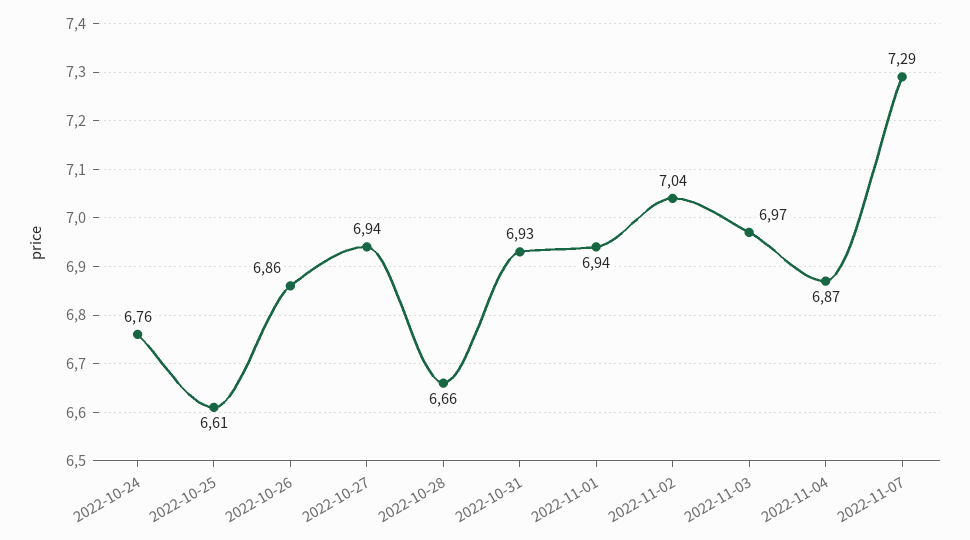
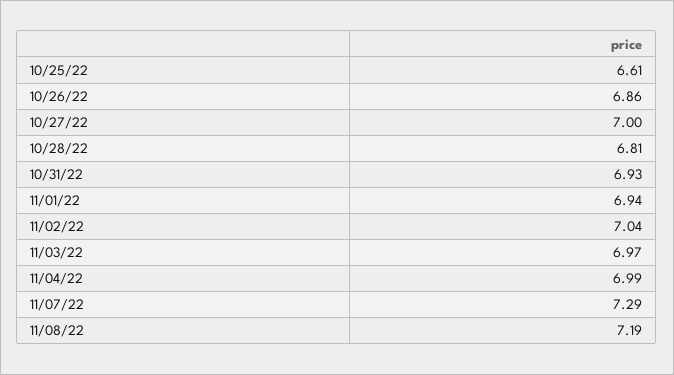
2022-10-24: 6.76 -> none
2022-10-27: 6.94 -> 7
2022-10-28: 6.66 -> 6.81
2022-11-04: 6.87 -> 6.99
11/08/22: none -> 7.19

